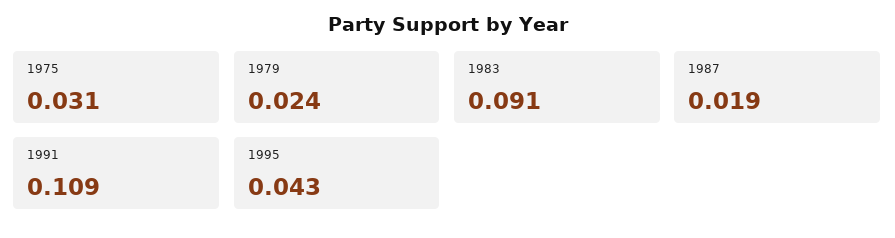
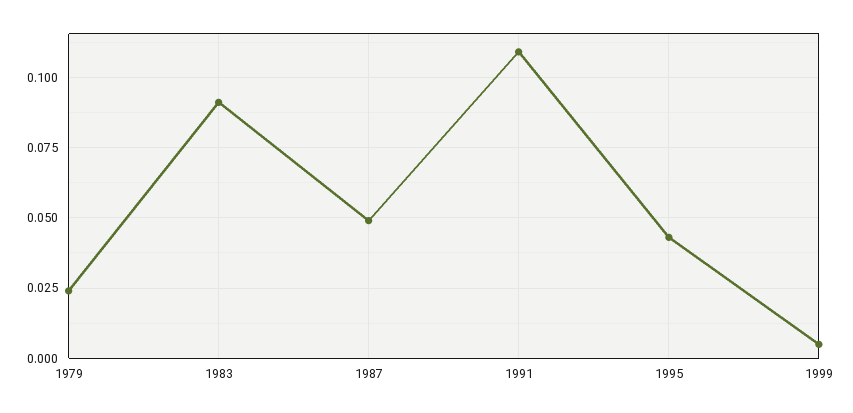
1975: 0.031 -> none
1987: 0.019 -> 0.05
1999: none -> 0.005

